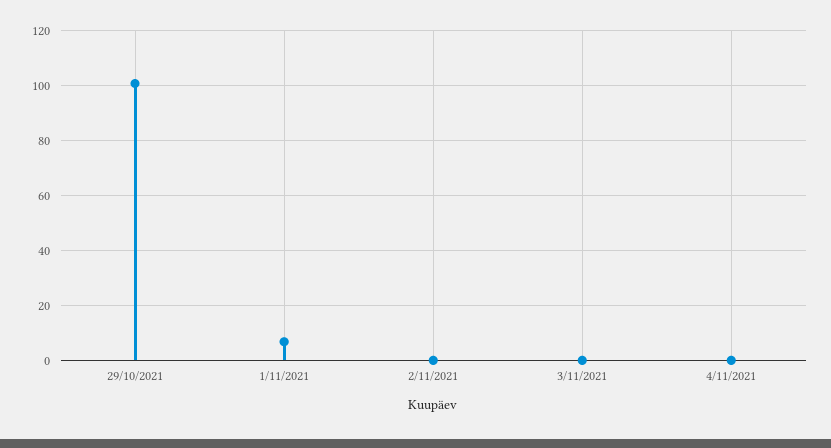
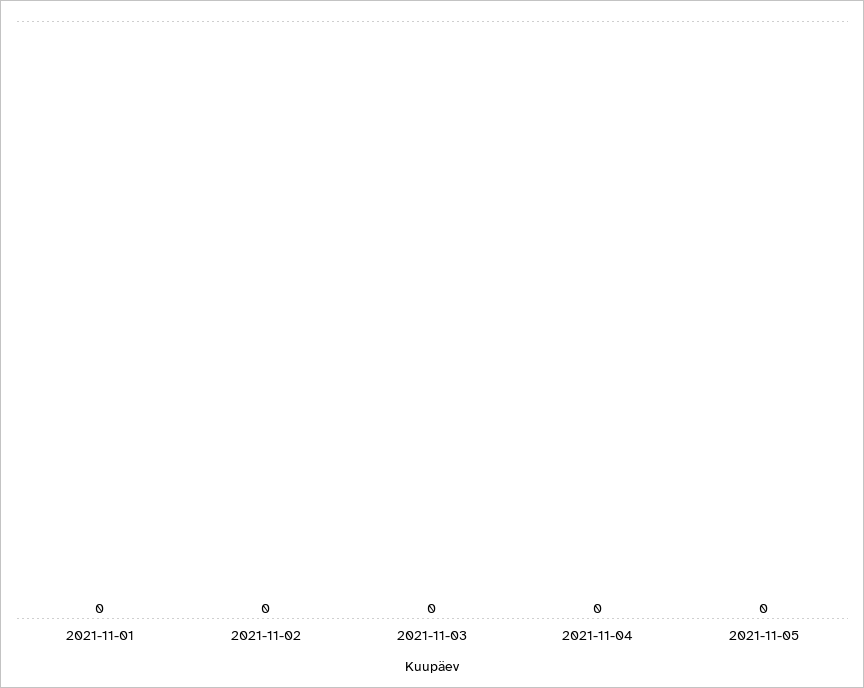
29/10/2021: 100 -> none
1/11/2021: 7.5 -> 0
2021-11-05: none -> 0

